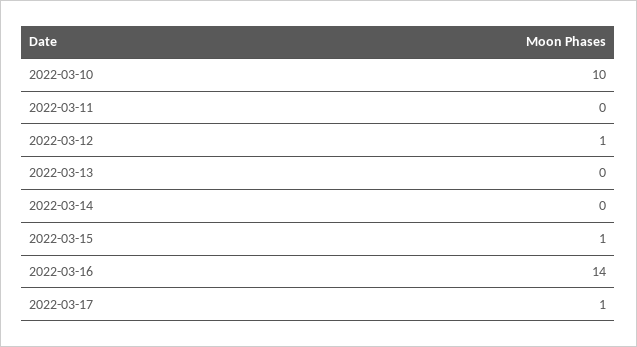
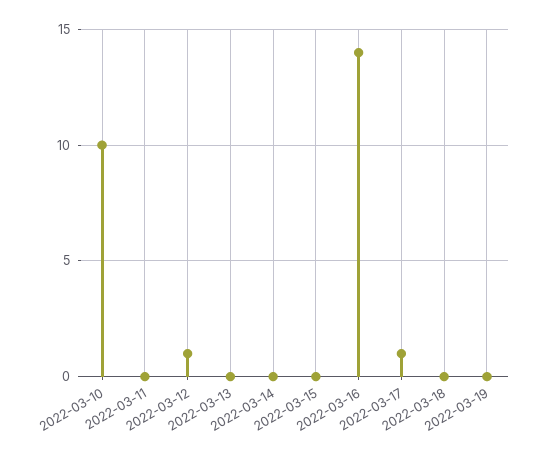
2022-03-15: 1 -> 0
2022-03-18: none -> 0
2022-03-19: none -> 0

